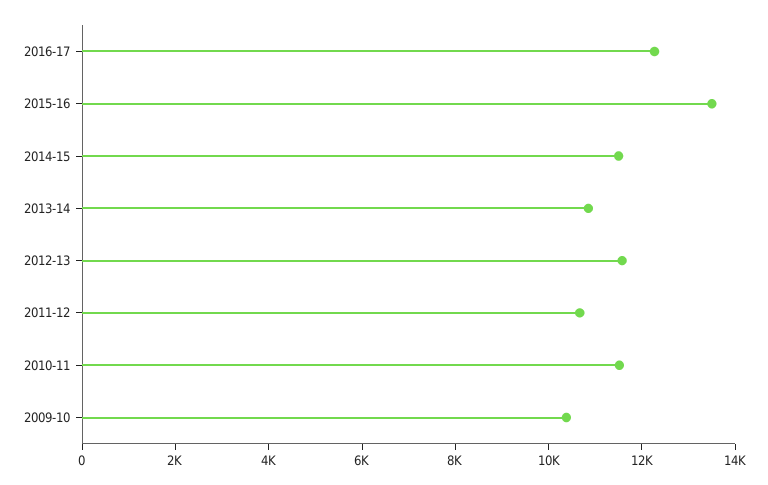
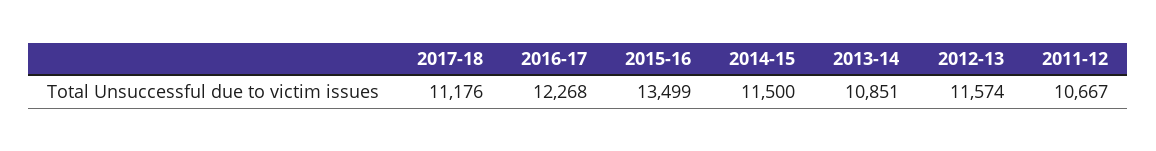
2010-11: 11500 -> none
2009-10: 10500 -> none
2017-18: none -> 11176

